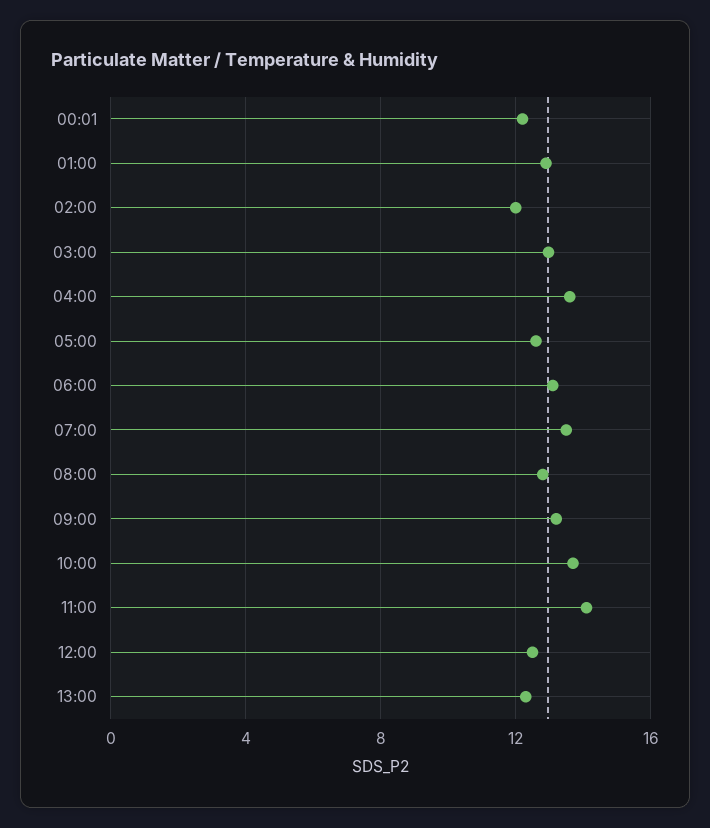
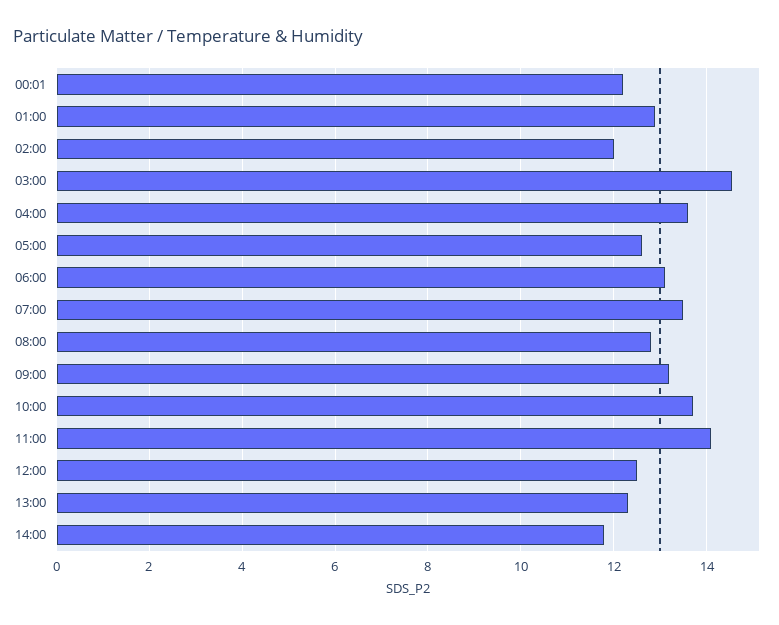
03:00: 13 -> 14.6
14:00: none -> 11.8

